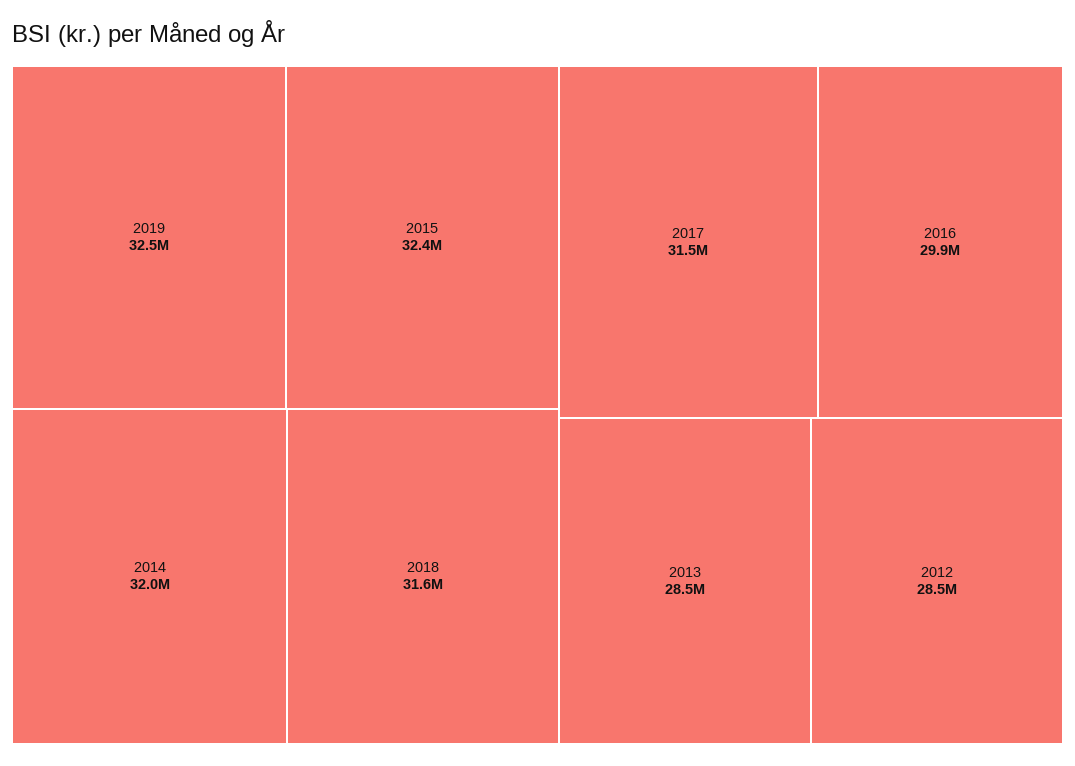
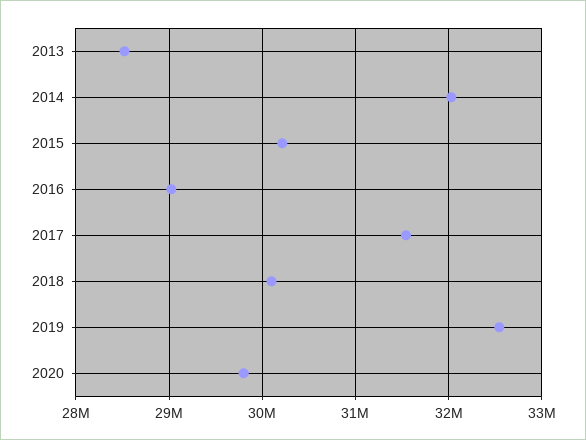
2015: 32400000 -> 30200000
2018: 31600000 -> 30100000
2016: 29900000 -> 29000000
2012: 28500000 -> none
2020: none -> 29800000

